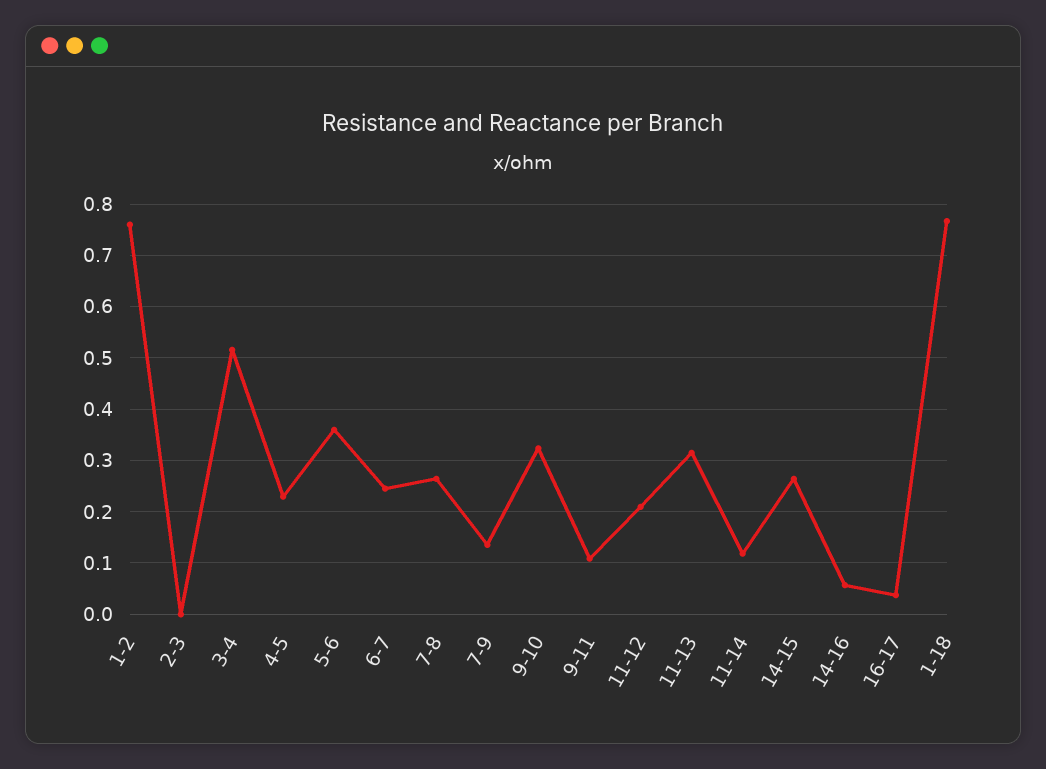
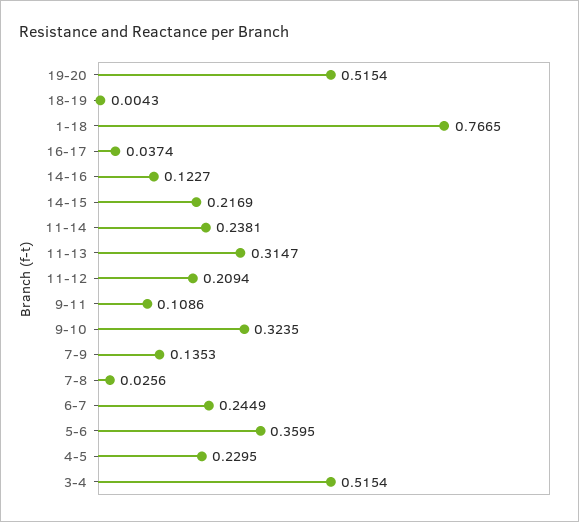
1-2: 0.76 -> none
2-3: 0 -> none
7-8: 0.26 -> 0.0256
11-14: 0.12 -> 0.2381
14-15: 0.26 -> 0.2169
14-16: 0.06 -> 0.1227
19-20: none -> 0.5154
18-19: none -> 0.0043

